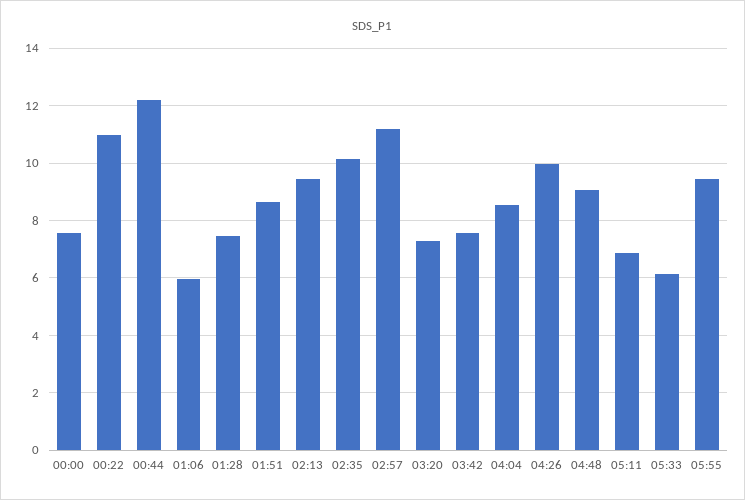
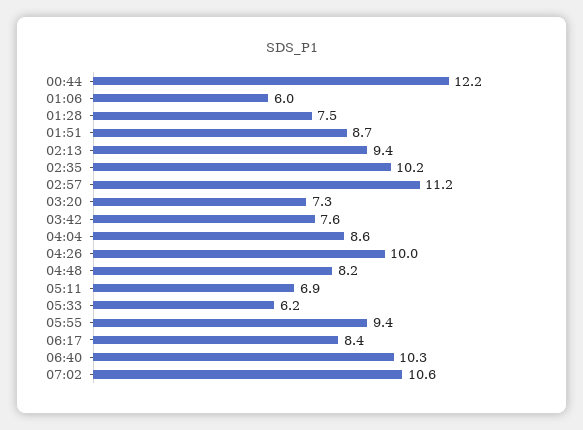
00:00: 7.5 -> none
00:22: 11 -> none
04:48: 9 -> 8.2
06:17: none -> 8.4
06:40: none -> 10.3
07:02: none -> 10.6

